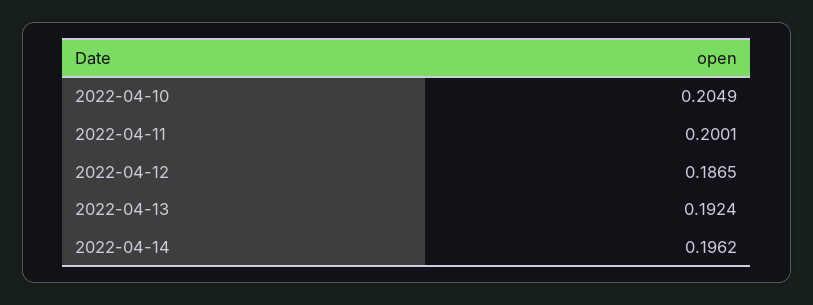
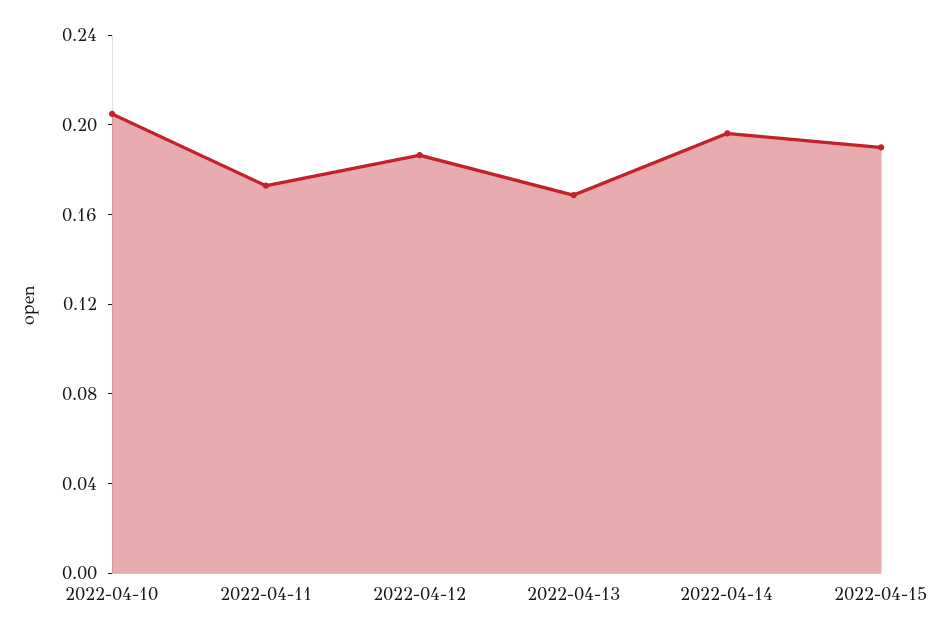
2022-04-11: 0.2001 -> 0.17
2022-04-13: 0.1924 -> 0.17
2022-04-15: none -> 0.19

